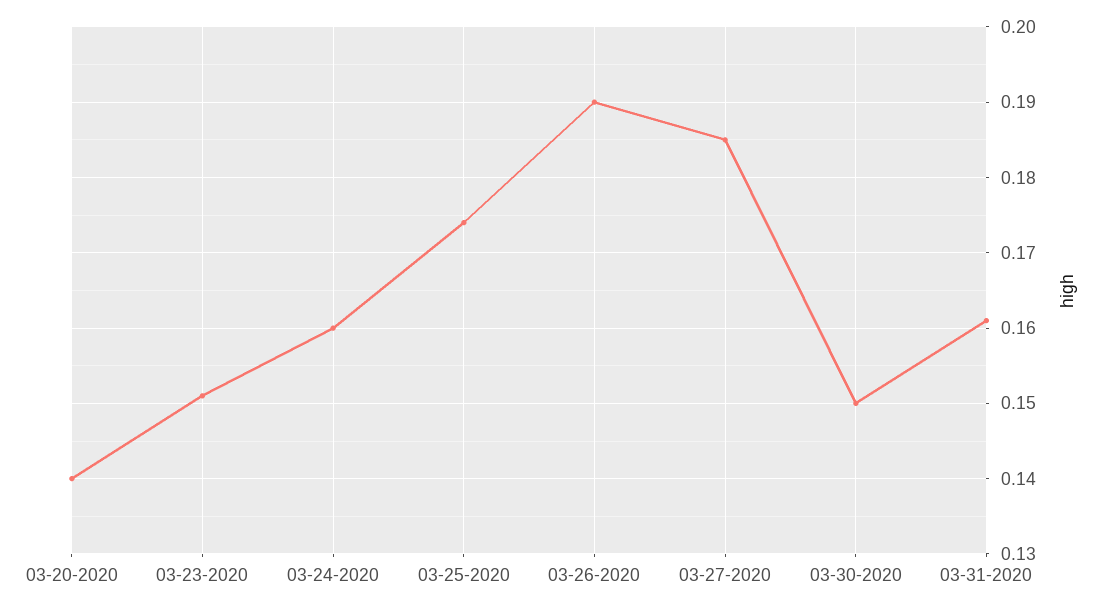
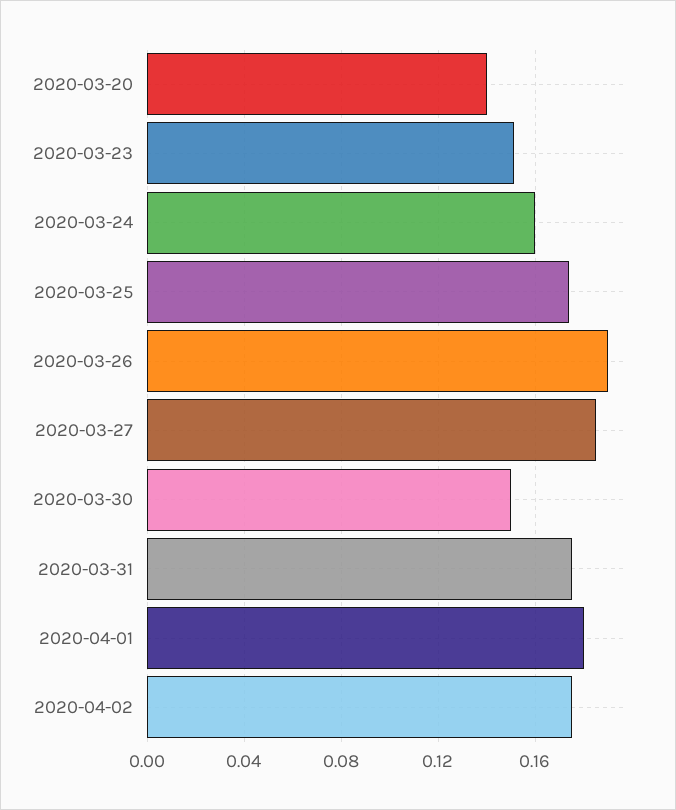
03-31-2020: 0.161 -> 0.175
2020-04-01: none -> 0.18
2020-04-02: none -> 0.175

